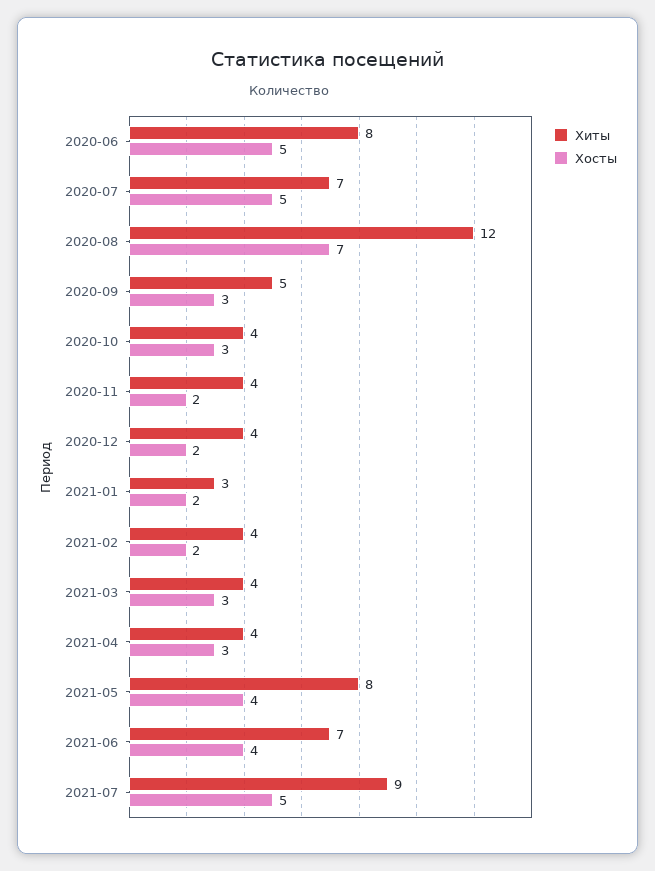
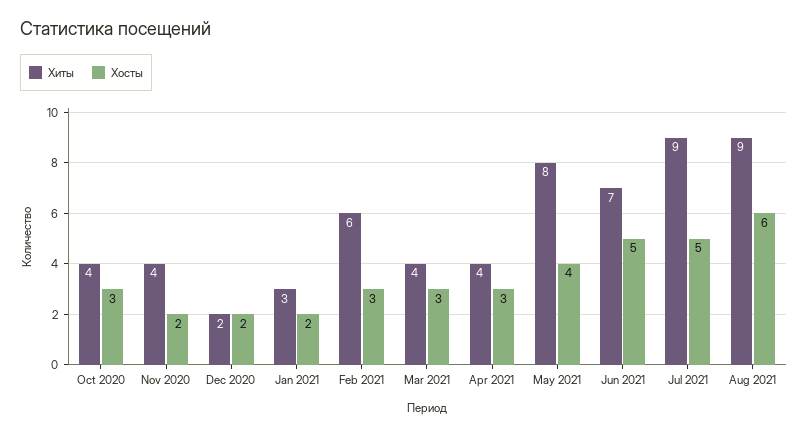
Хиты, 2020-06: 8 -> none
Хосты, 2020-06: 5 -> none
Хиты, 2020-07: 7 -> none
Хосты, 2020-07: 5 -> none
Хиты, 2020-08: 12 -> none
Хосты, 2020-08: 7 -> none
Хиты, 2020-09: 5 -> none
Хосты, 2020-09: 3 -> none
Хиты, 2020-12: 4 -> 2
Хиты, 2021-02: 4 -> 6
Хосты, 2021-02: 2 -> 3
Хосты, 2021-06: 4 -> 5
Хиты, Aug 2021: none -> 9
Хосты, Aug 2021: none -> 6

